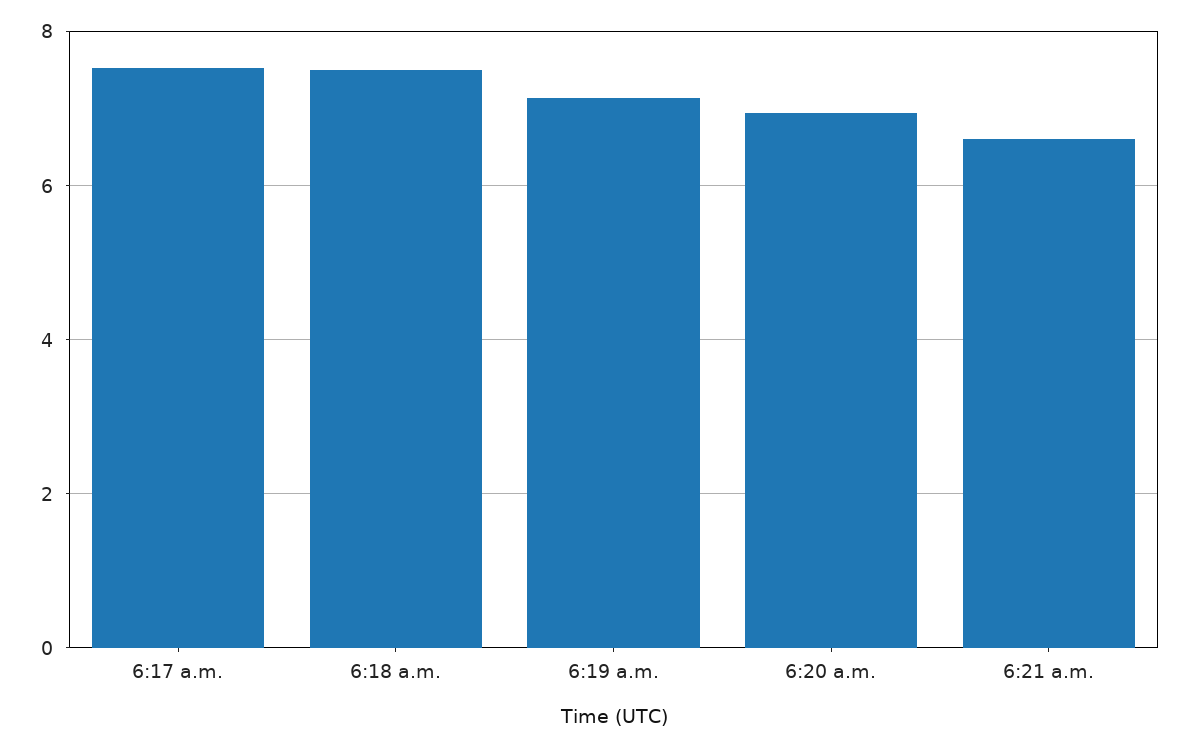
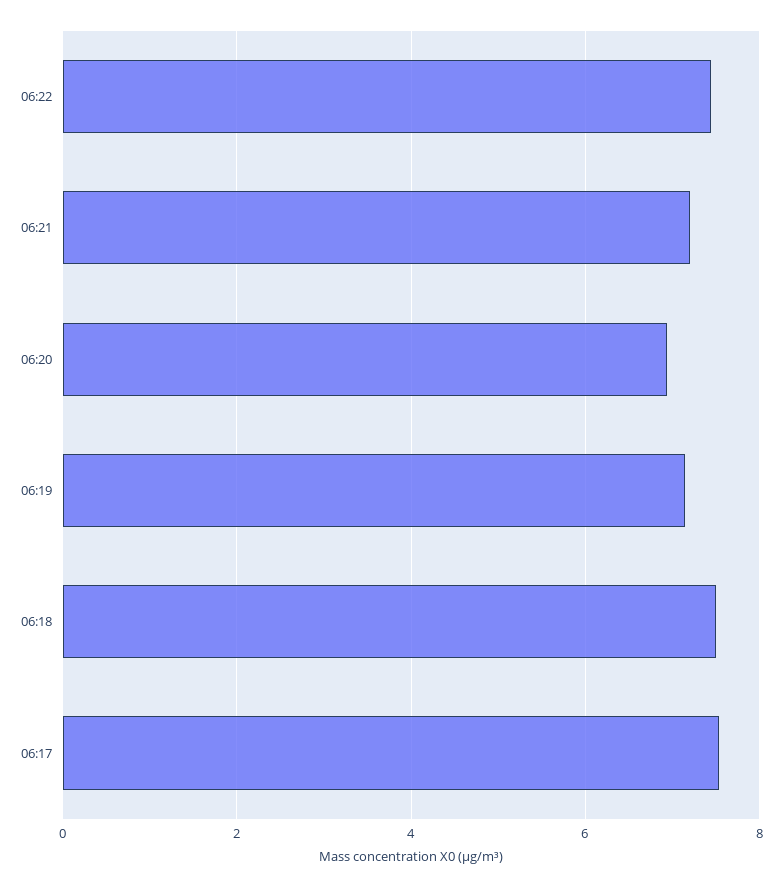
6:21 a.m.: 6.6 -> 7.2
06:22: none -> 7.4

